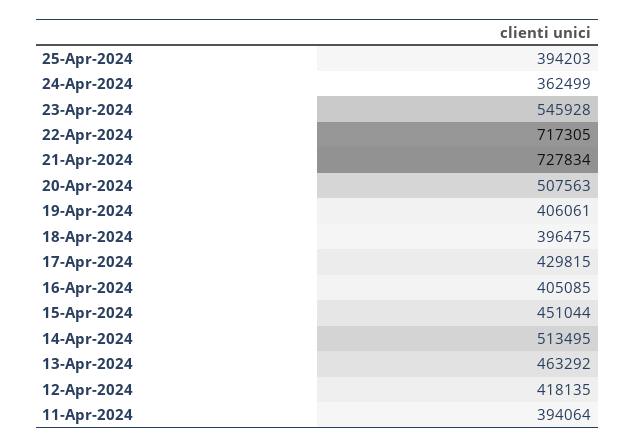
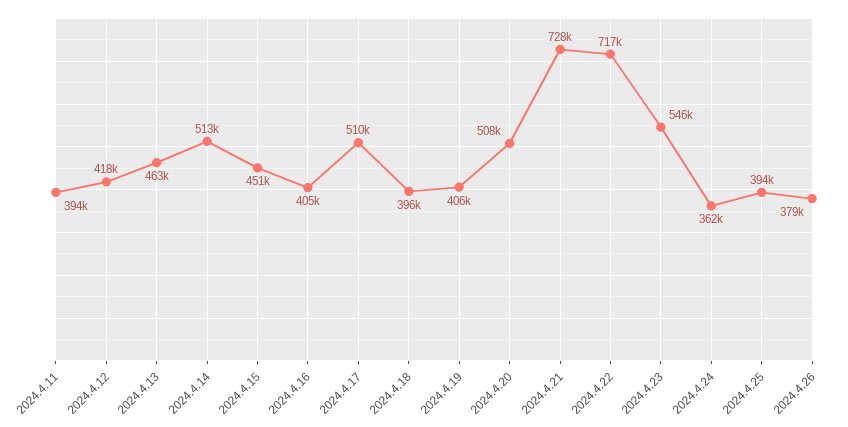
17-Apr-2024: 429815 -> 510000
2024.4.26: none -> 379000

